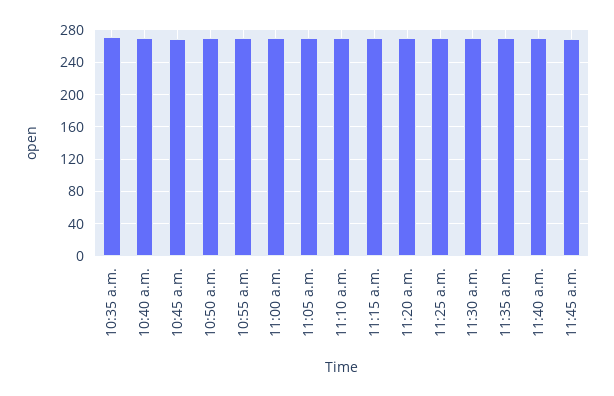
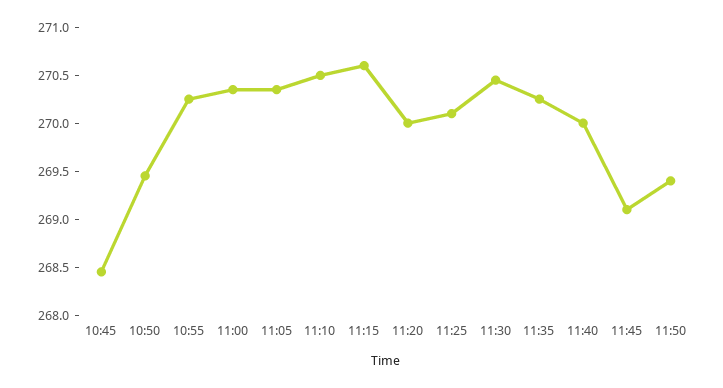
10:35 a.m.: 270 -> none
10:40 a.m.: 270 -> none
11:50: none -> 269.4

